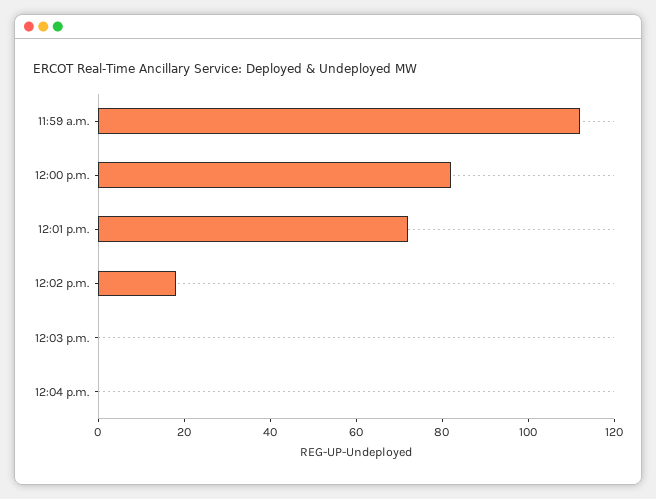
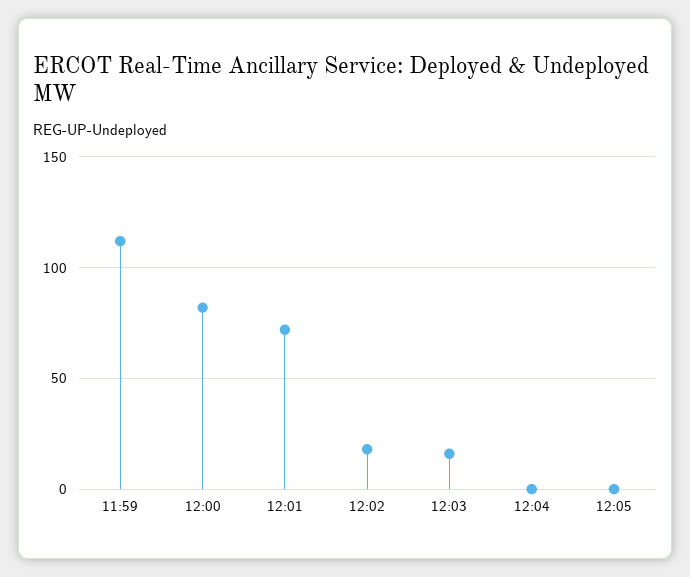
12:03 p.m.: 0 -> 15
12:05: none -> 0

